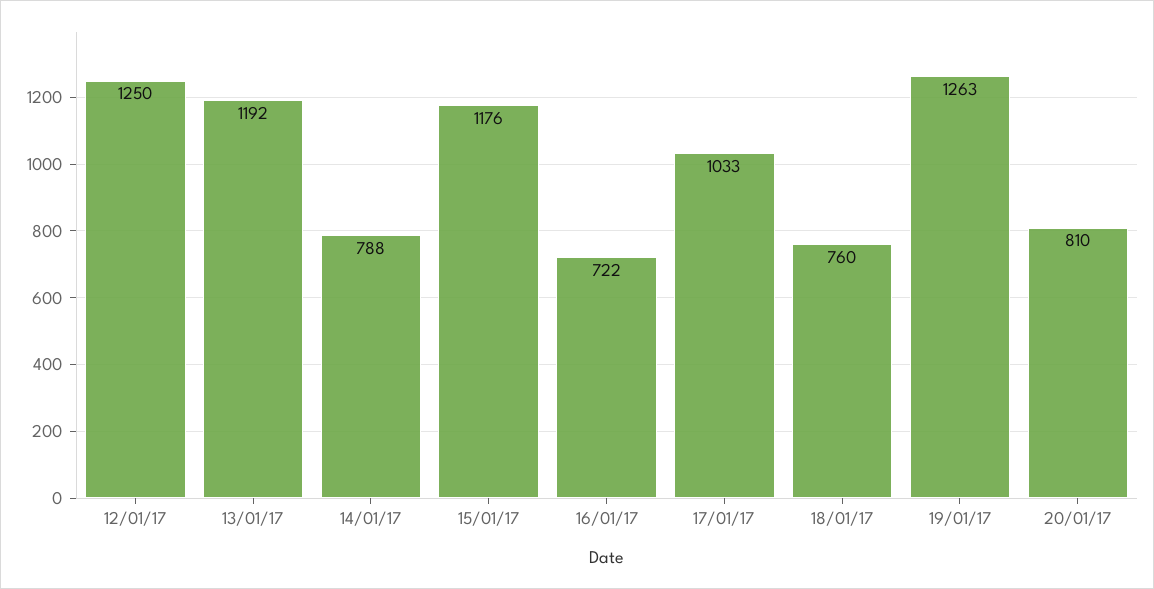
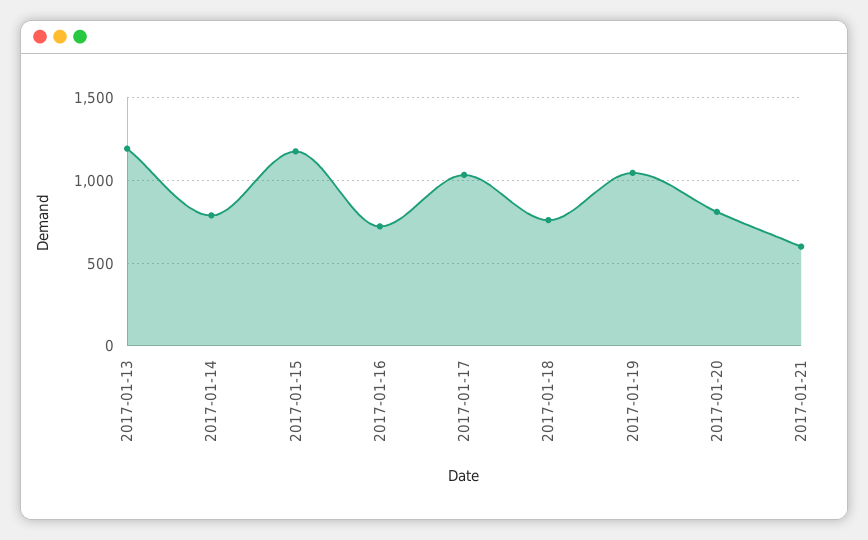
12/01/17: 1250 -> none
19/01/17: 1263 -> 1050
2017-01-21: none -> 600

